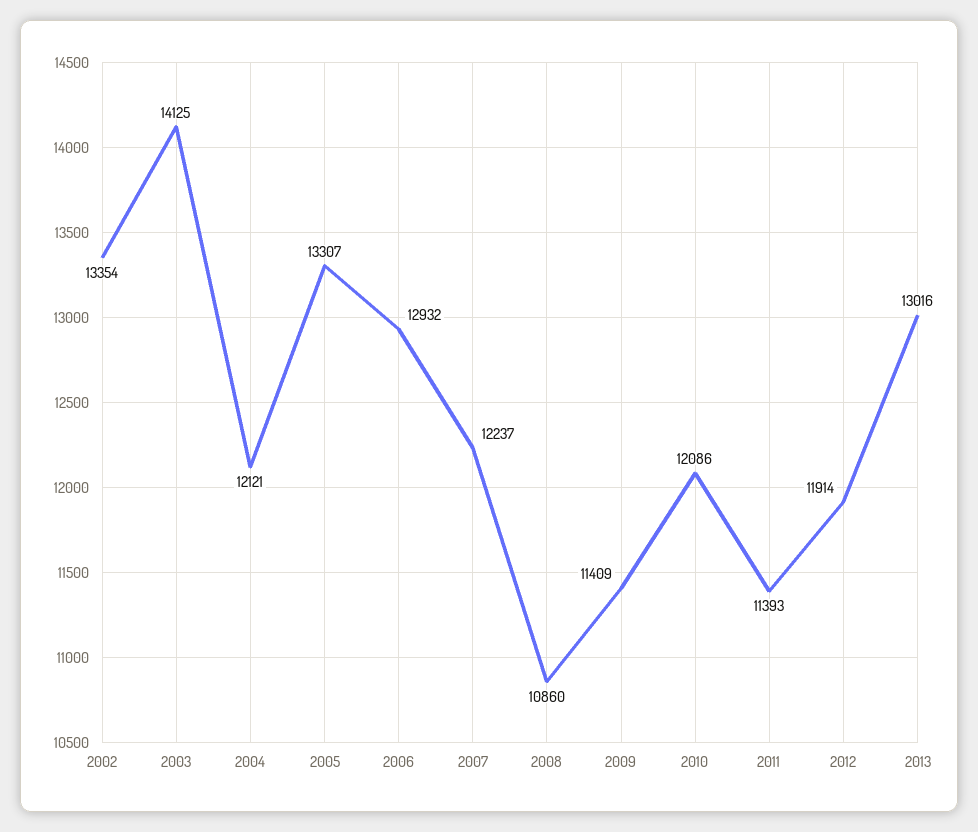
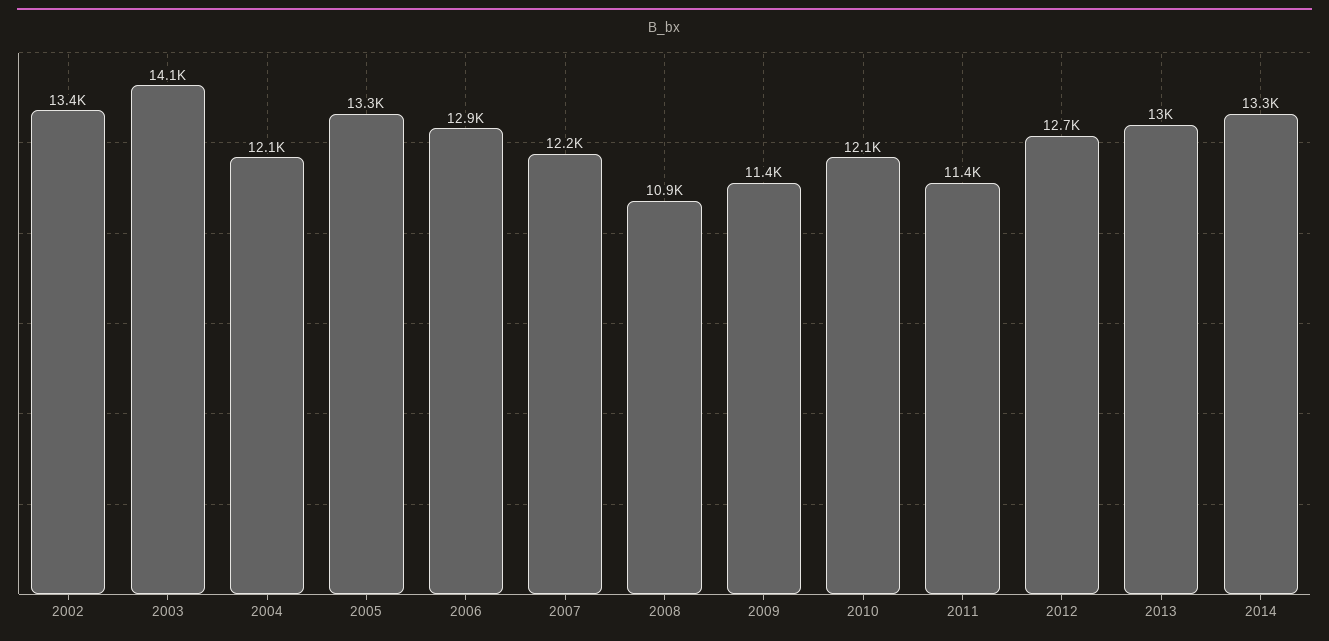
2012: 11914 -> 12700
2014: none -> 13300

